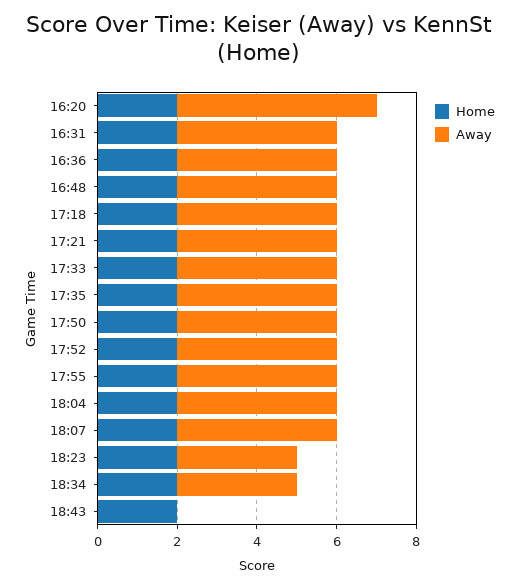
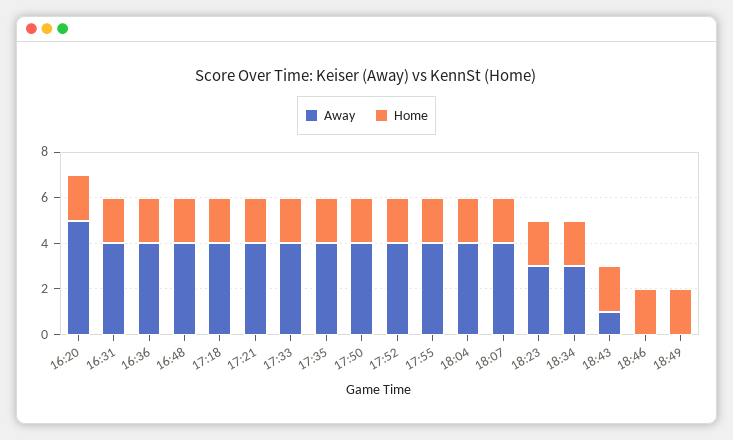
Away, 18:43: 0 -> 1
Away, 18:46: none -> 0
Home, 18:46: none -> 2
Away, 18:49: none -> 0
Home, 18:49: none -> 2

